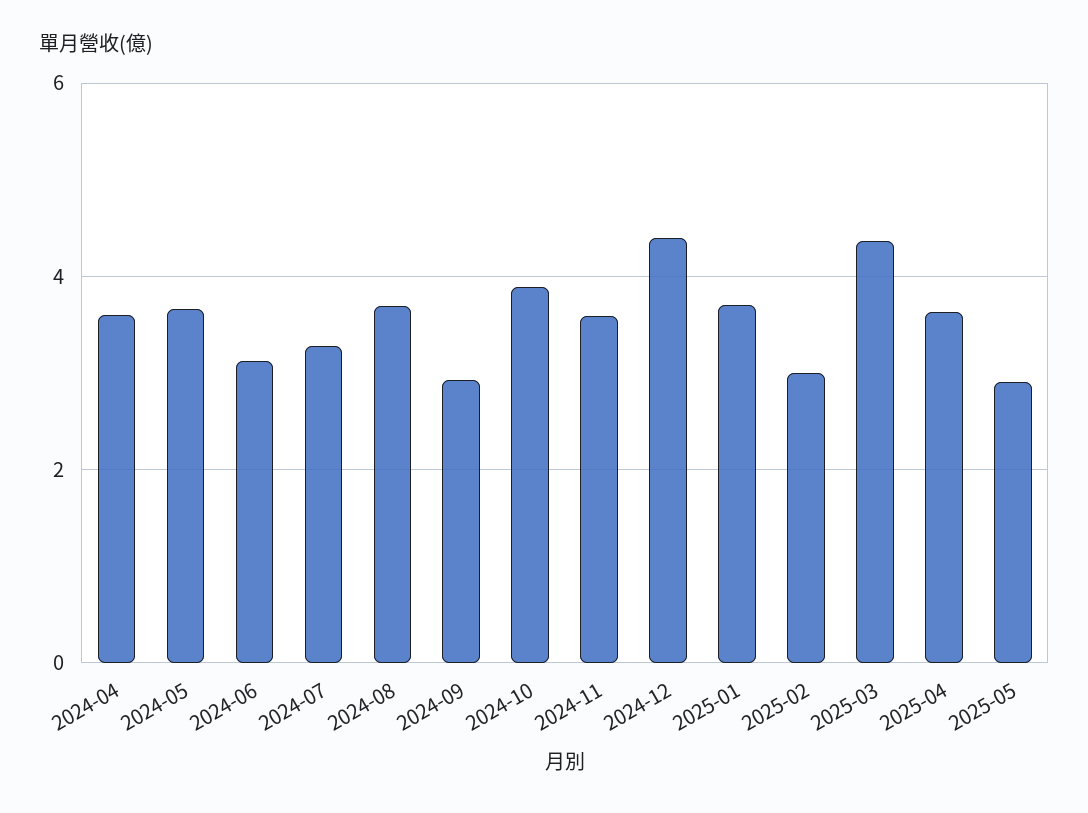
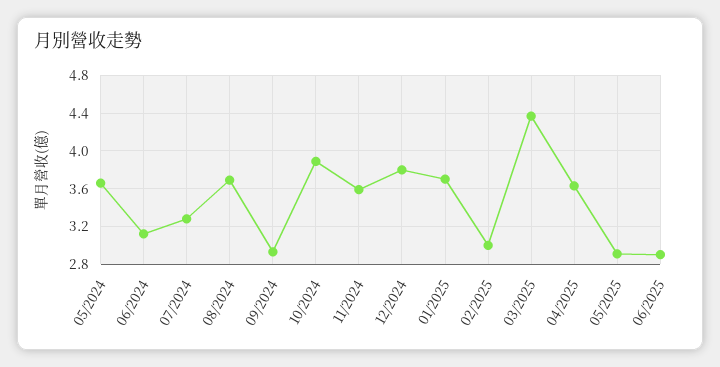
2024-04: 3.6 -> none
2024-12: 4.4 -> 3.8
06/2025: none -> 2.9

